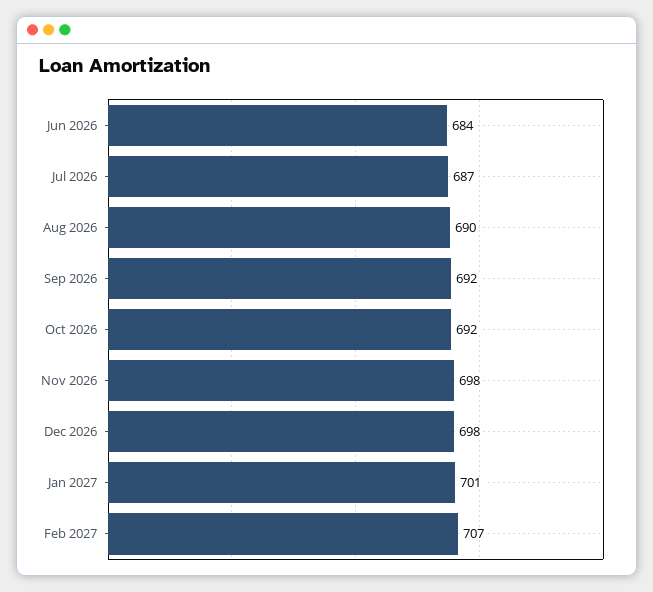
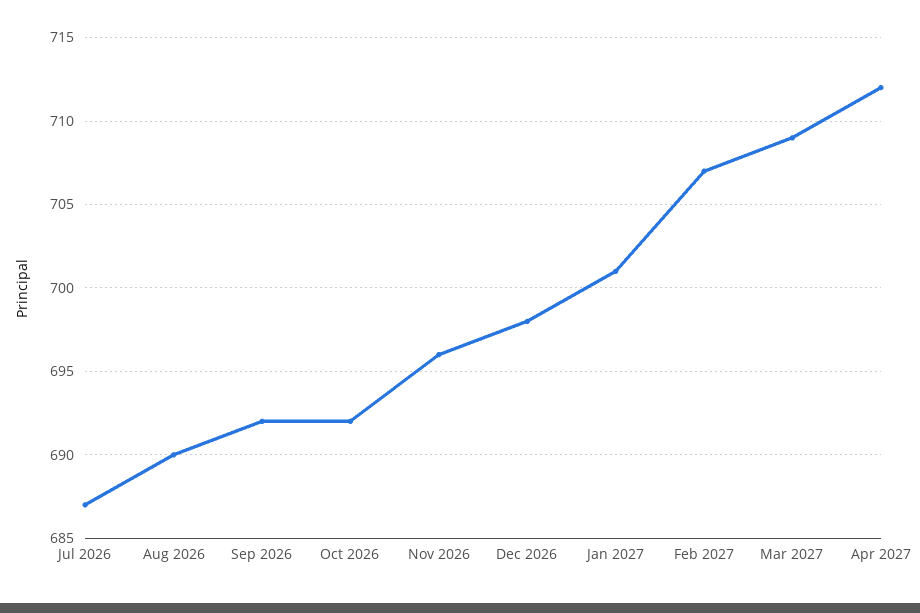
Jun 2026: 684 -> none
Nov 2026: 698 -> 696
Mar 2027: none -> 709
Apr 2027: none -> 712

